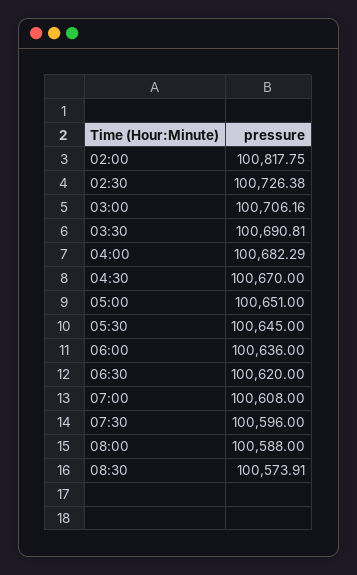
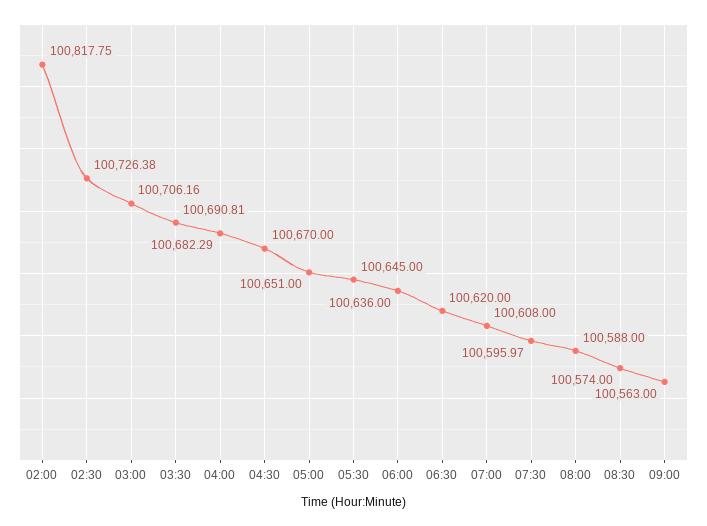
07:30: 100596 -> 100595.97
08:30: 100573.91 -> 100574
09:00: none -> 100563

